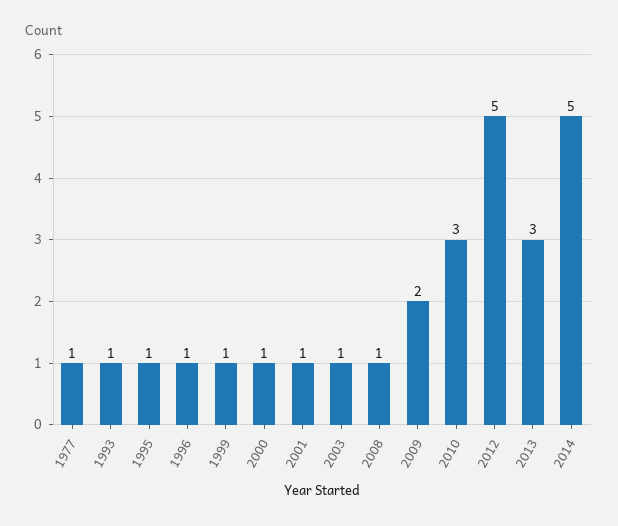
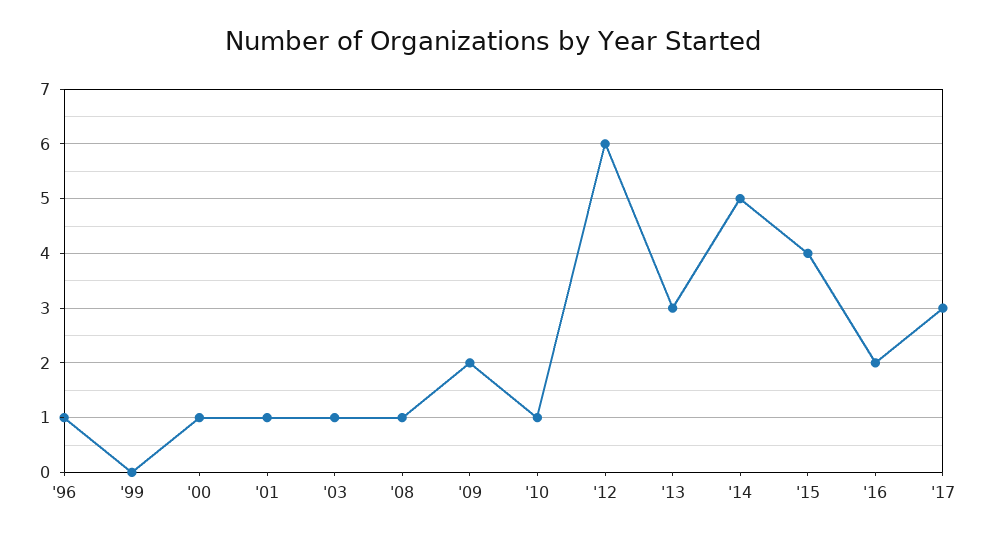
1977: 1 -> none
1993: 1 -> none
1995: 1 -> none
1999: 1 -> 0
2010: 3 -> 1
2012: 5 -> 6
'15: none -> 4
'16: none -> 2
'17: none -> 3

